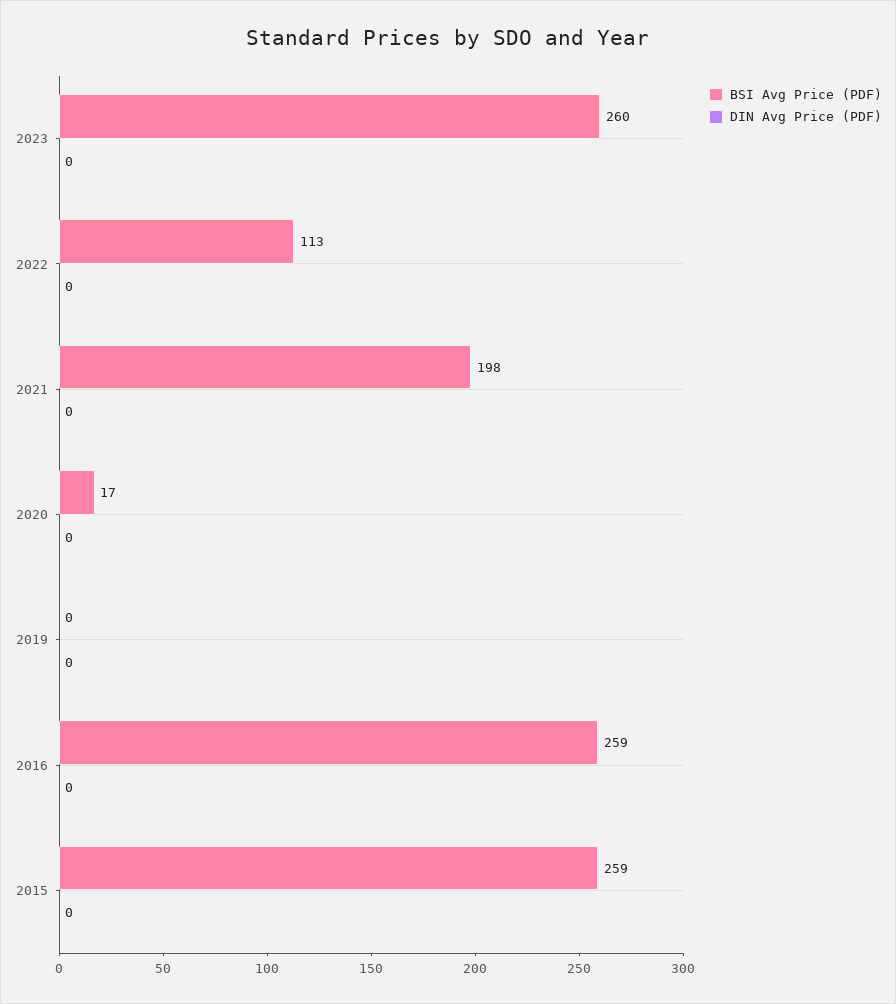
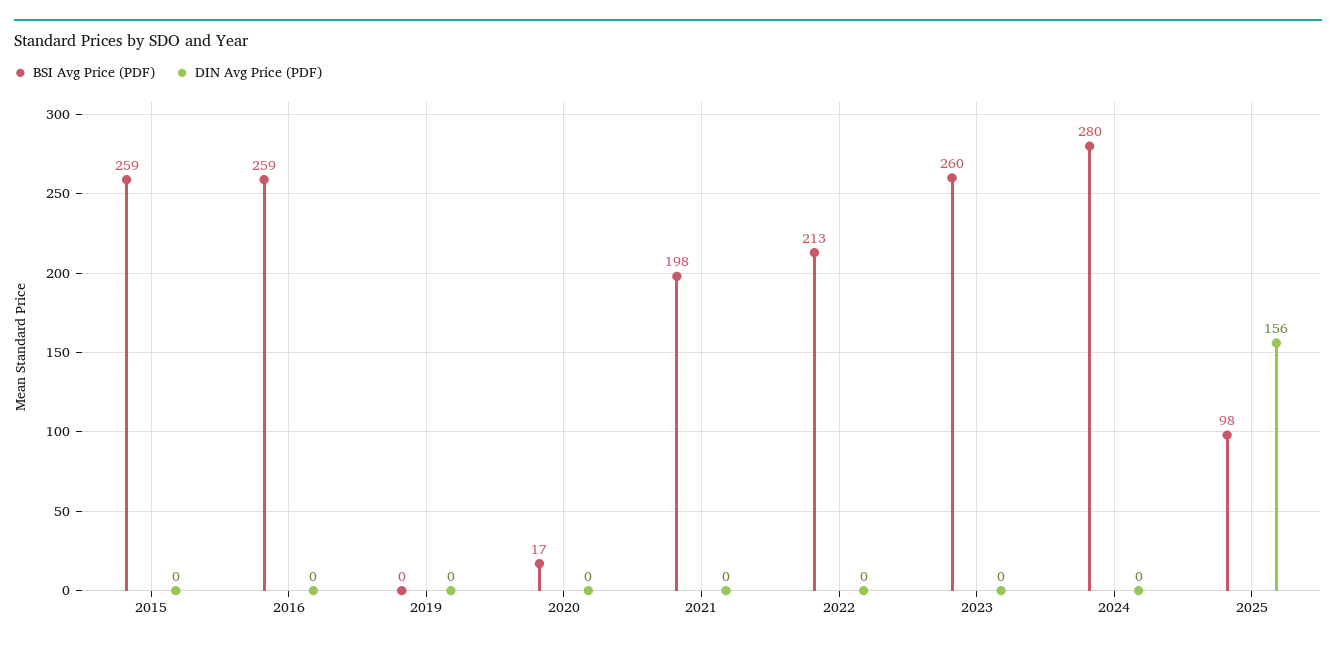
BSI Avg Price (PDF), 2022: 113 -> 213
BSI Avg Price (PDF), 2024: none -> 280
DIN Avg Price (PDF), 2024: none -> 0
BSI Avg Price (PDF), 2025: none -> 98
DIN Avg Price (PDF), 2025: none -> 156

